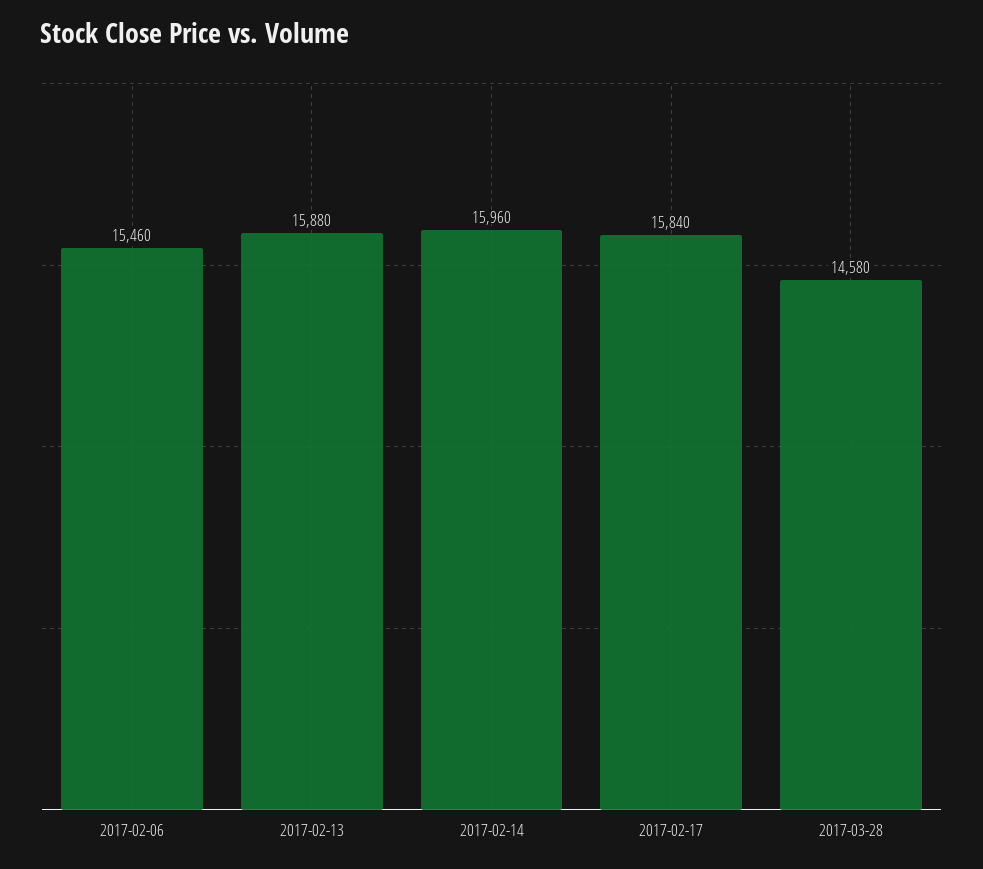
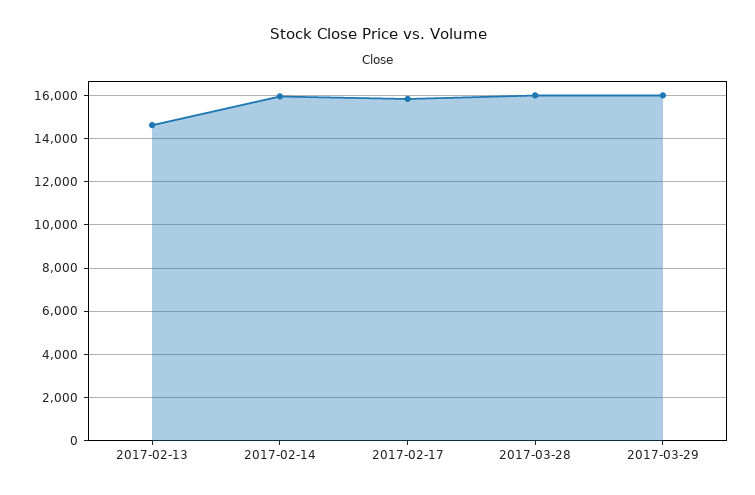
2017-02-06: 15460 -> none
2017-02-13: 15880 -> 14500
2017-03-28: 14580 -> 16000
2017-03-29: none -> 16000

